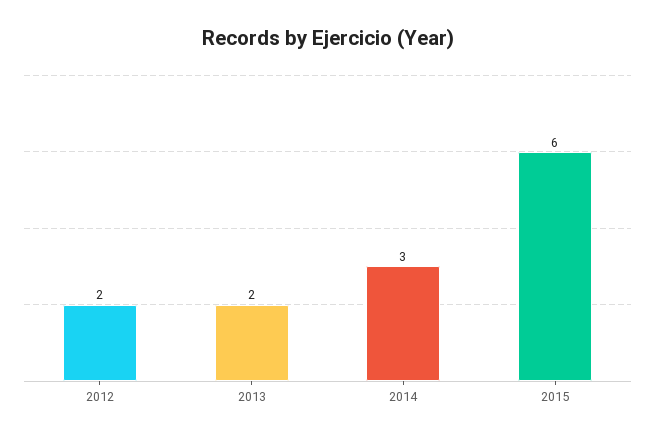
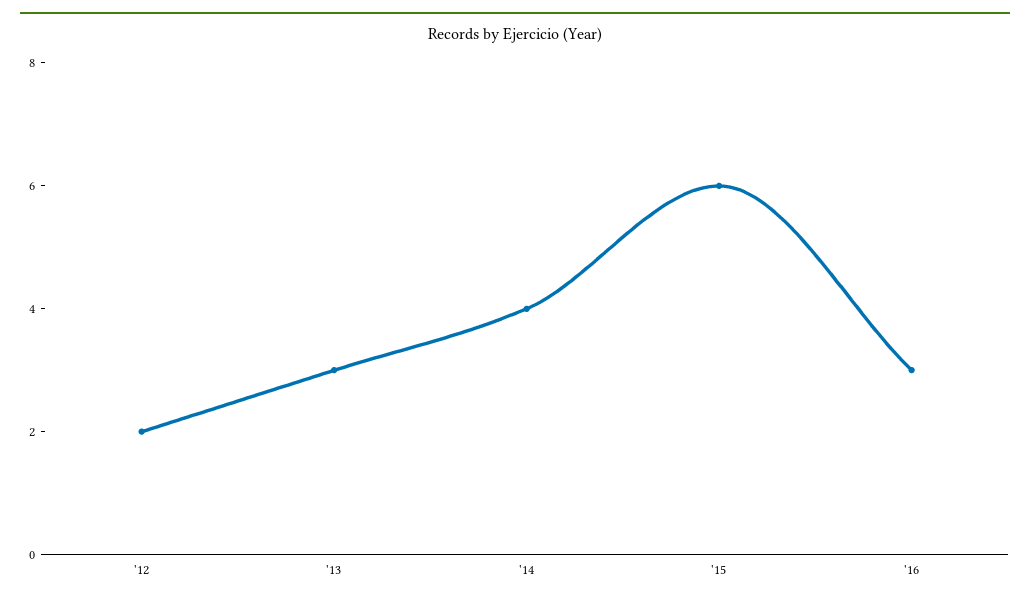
2013: 2 -> 3
2014: 3 -> 4
'16: none -> 3

